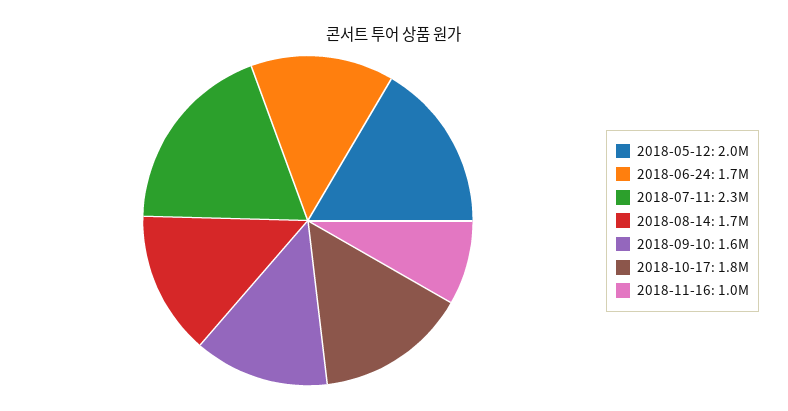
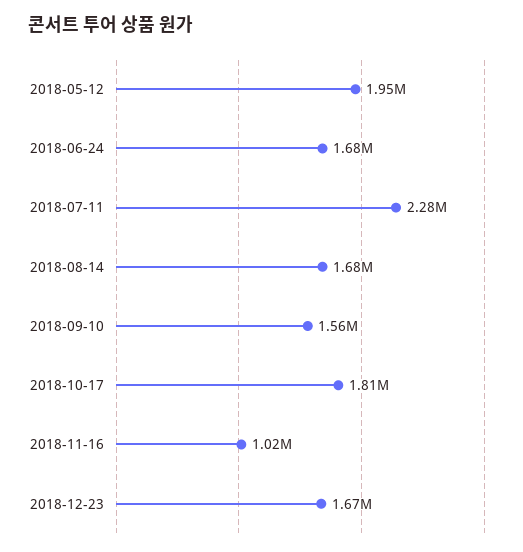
2018-12-23: none -> 1670000

